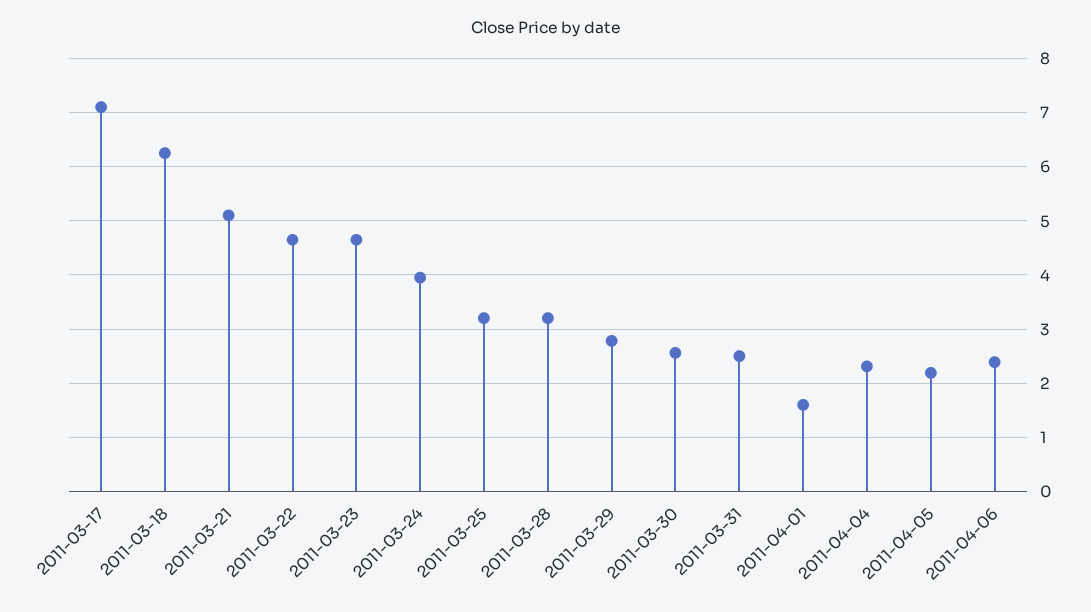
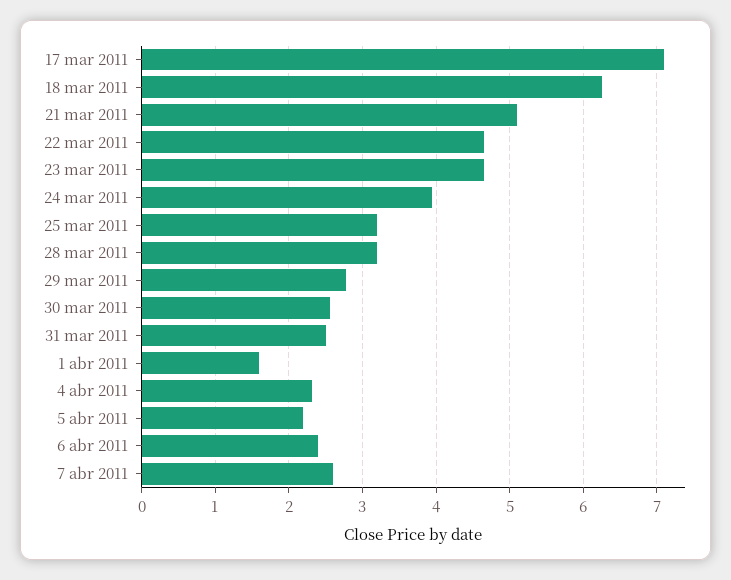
7 abr 2011: none -> 2.6

